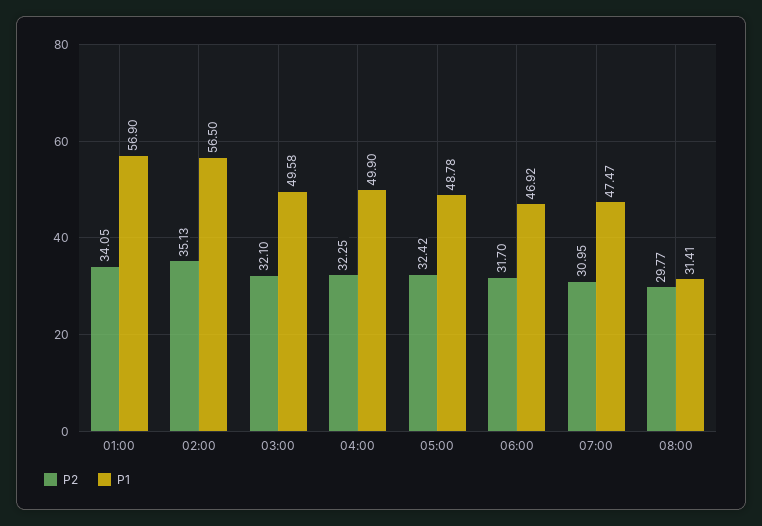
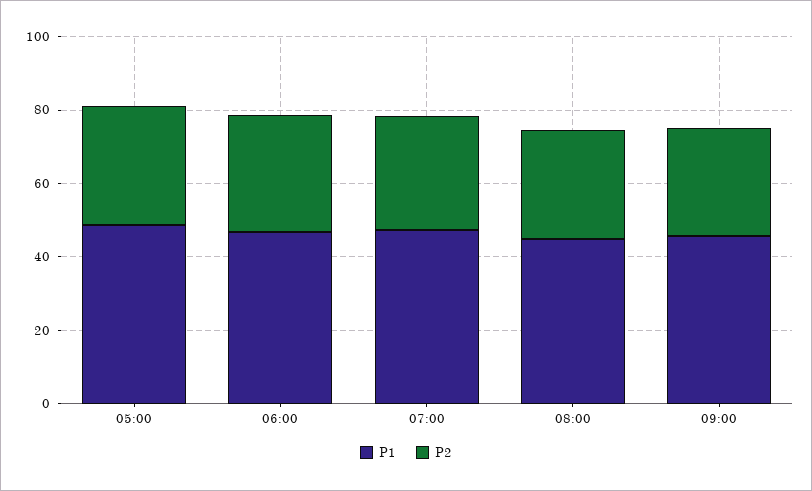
P2, 01:00: 34.05 -> none
P1, 01:00: 56.9 -> none
P2, 02:00: 35.13 -> none
P1, 02:00: 56.5 -> none
P2, 03:00: 32.1 -> none
P1, 03:00: 49.58 -> none
P2, 04:00: 32.25 -> none
P1, 04:00: 49.9 -> none
P1, 08:00: 31.41 -> 45
P1, 09:00: none -> 45
P2, 09:00: none -> 30

